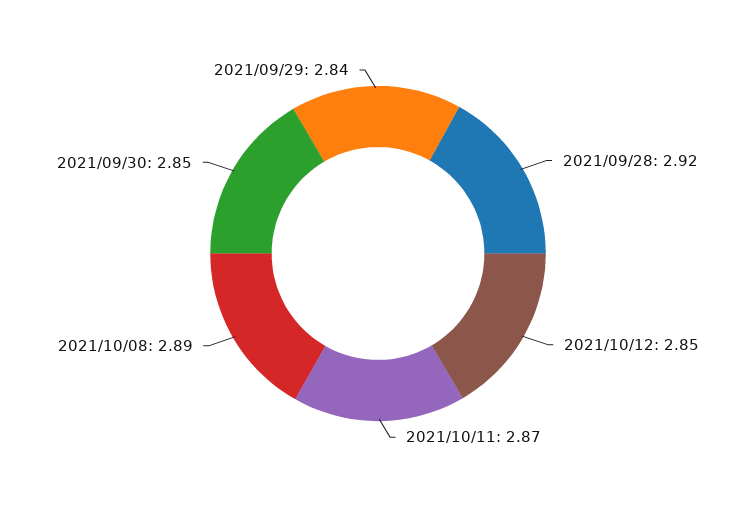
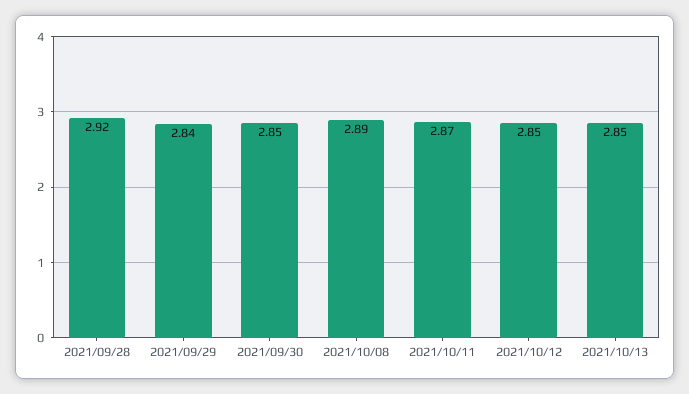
2021/10/13: none -> 2.85

